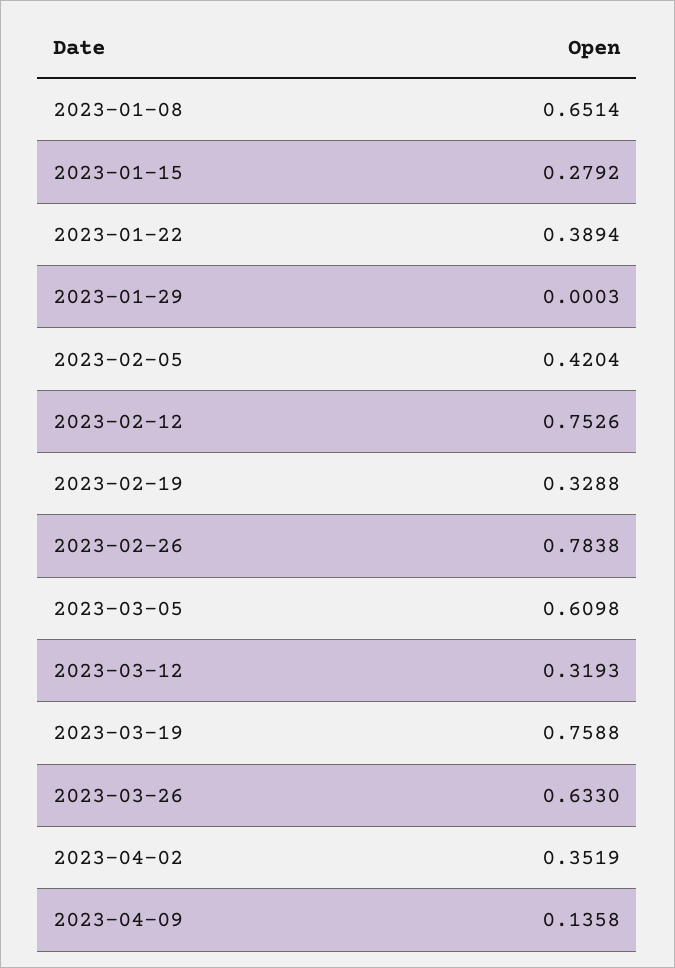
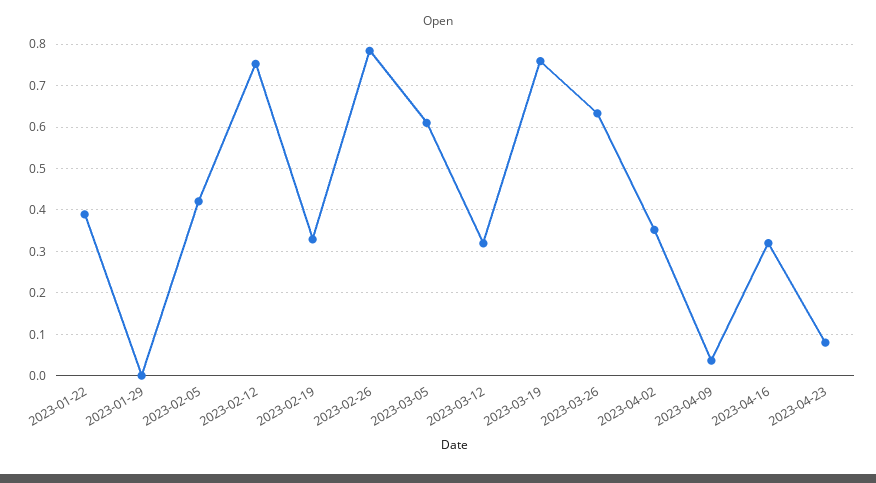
2023-01-08: 0.6514 -> none
2023-01-15: 0.2792 -> none
2023-04-09: 0.1358 -> 0.04
2023-04-16: none -> 0.32
2023-04-23: none -> 0.08

